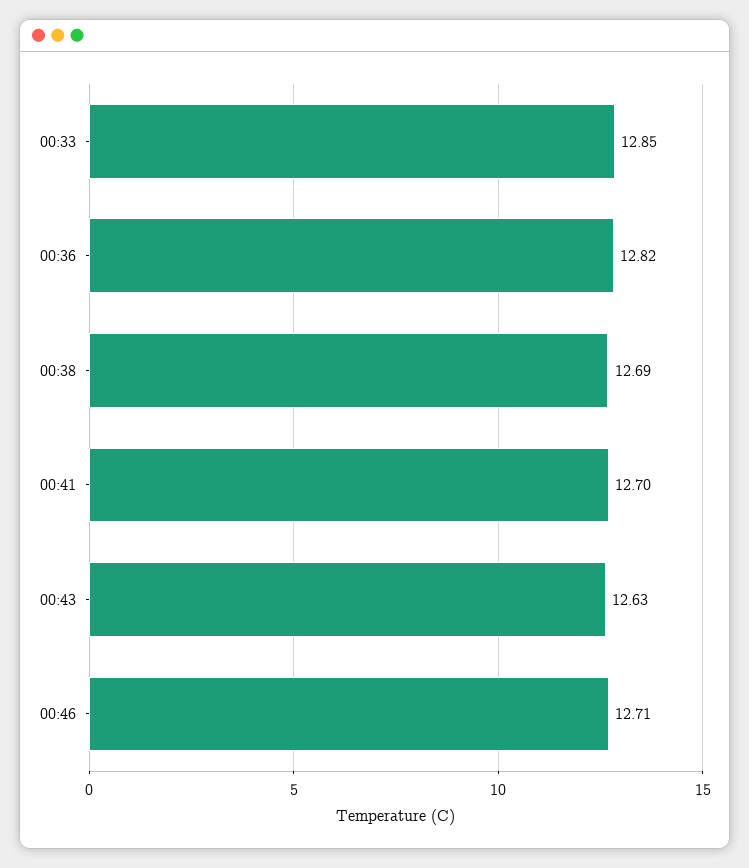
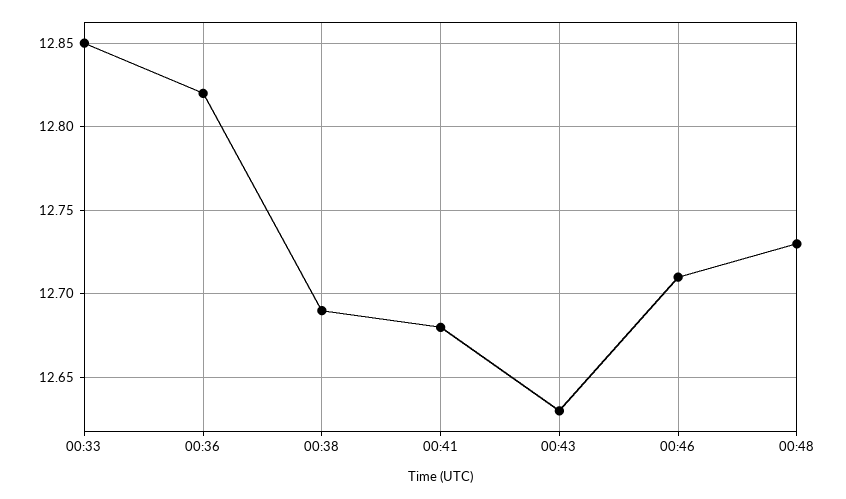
00:41: 12.7 -> 12.68
00:48: none -> 12.73

